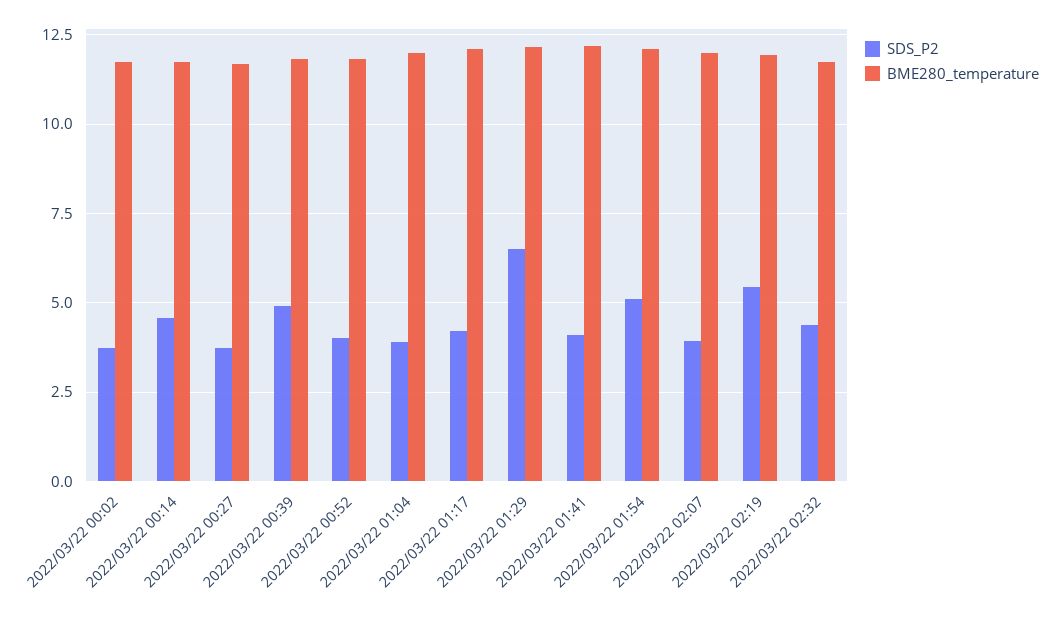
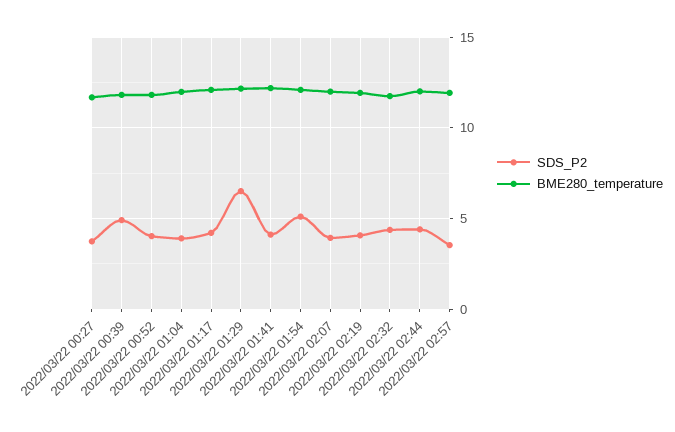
SDS_P2, 2022/03/22 00:02: 3.75 -> none
BME280_temperature, 2022/03/22 00:02: 11.75 -> none
SDS_P2, 2022/03/22 00:14: 4.5 -> none
BME280_temperature, 2022/03/22 00:14: 11.75 -> none
SDS_P2, 2022/03/22 02:19: 5.5 -> 4
SDS_P2, 2022/03/22 02:44: none -> 4.5
BME280_temperature, 2022/03/22 02:44: none -> 12
SDS_P2, 2022/03/22 02:57: none -> 3.5
BME280_temperature, 2022/03/22 02:57: none -> 12

